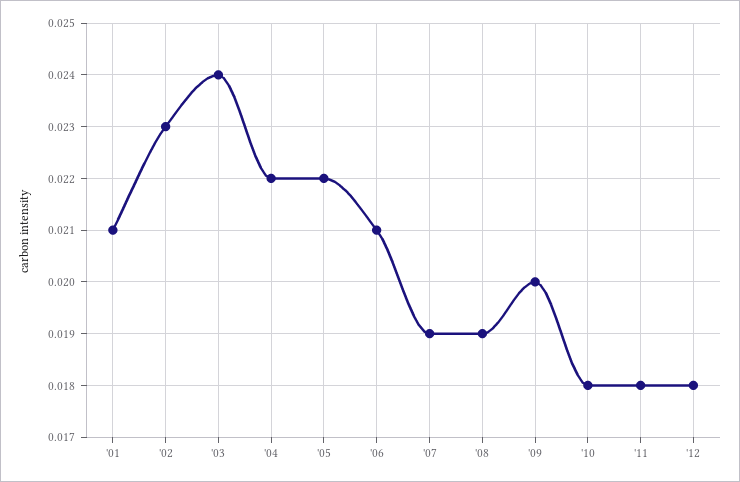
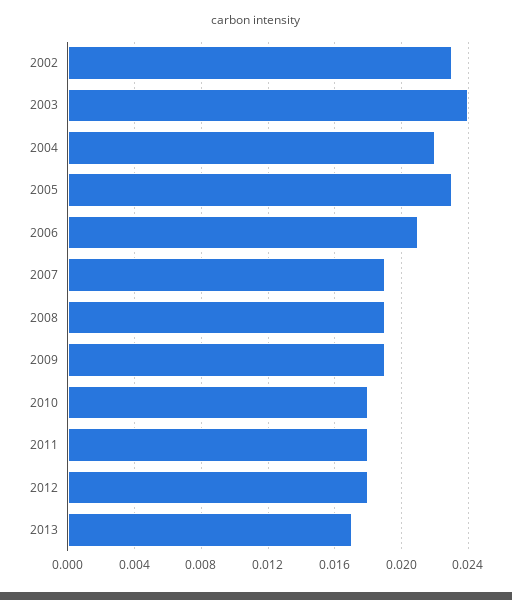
'01: 0.021 -> none
'05: 0.022 -> 0.023
'09: 0.02 -> 0.019
2013: none -> 0.017

